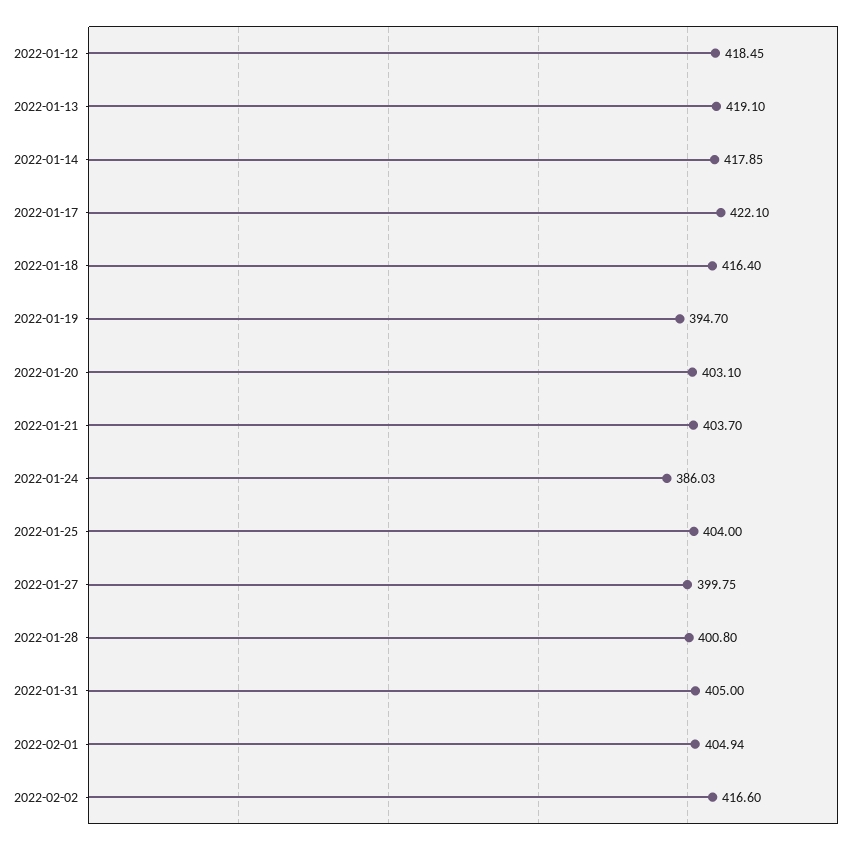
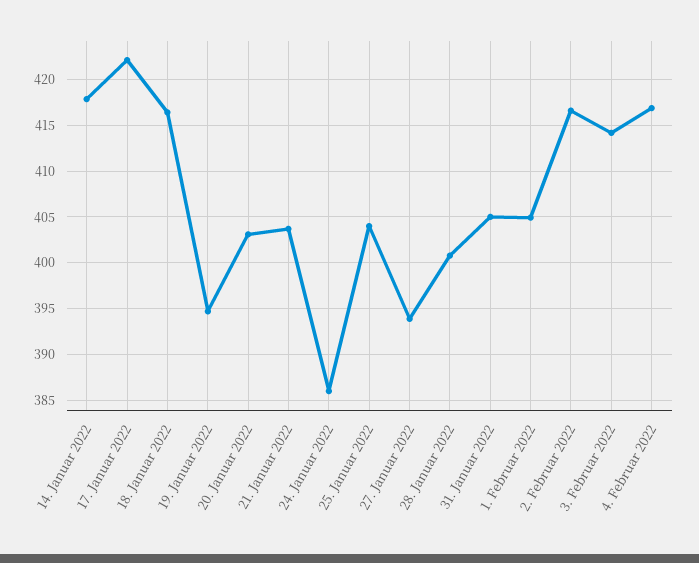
2022-01-12: 418.45 -> none
2022-01-13: 419.1 -> none
2022-01-27: 399.75 -> 394
3. Februar 2022: none -> 414
4. Februar 2022: none -> 417

